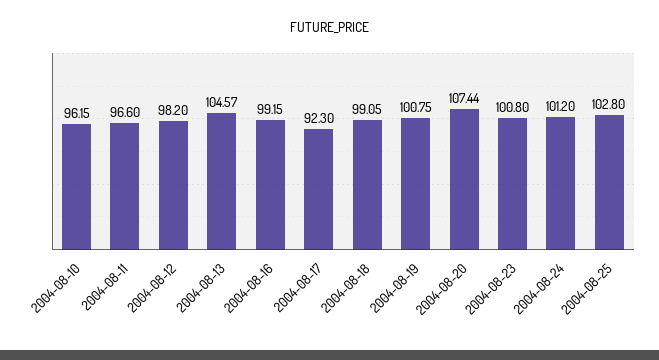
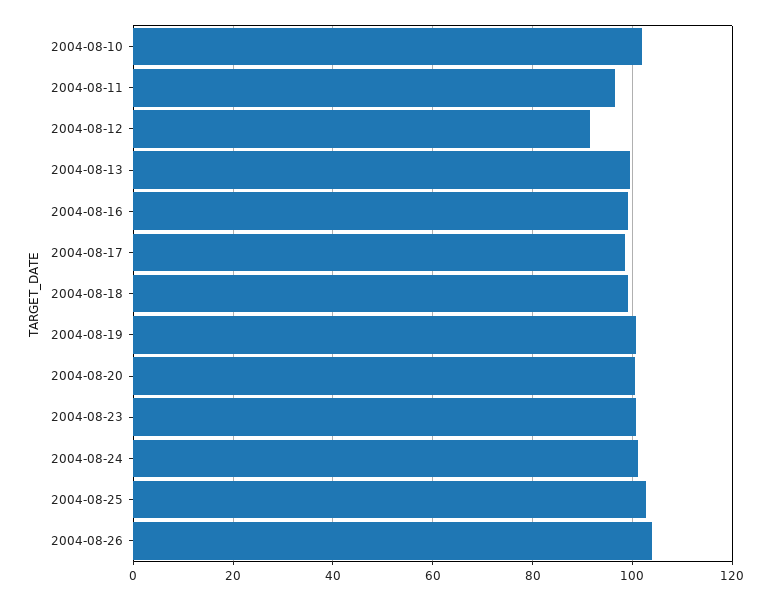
2004-08-10: 96.15 -> 102
2004-08-12: 98.2 -> 92
2004-08-13: 104.57 -> 100
2004-08-17: 92.3 -> 98
2004-08-20: 107.44 -> 100
2004-08-26: none -> 104

